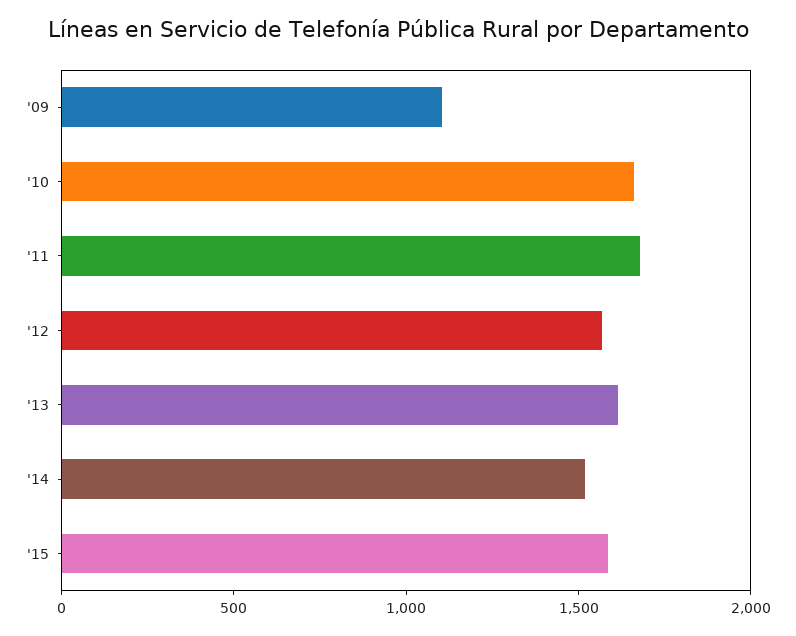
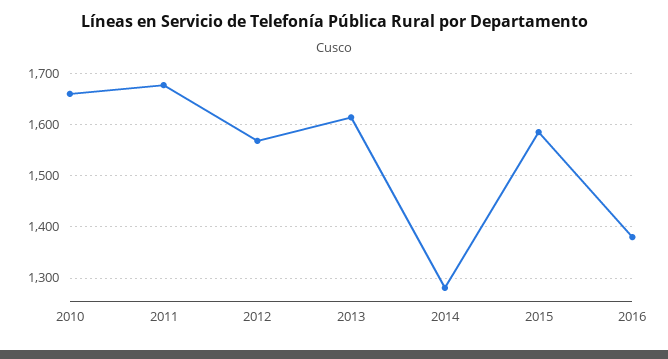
'09: 1100 -> none
'14: 1500 -> 1280
2016: none -> 1380

